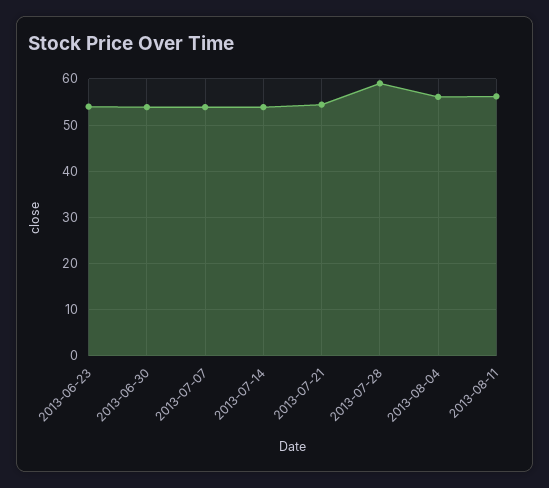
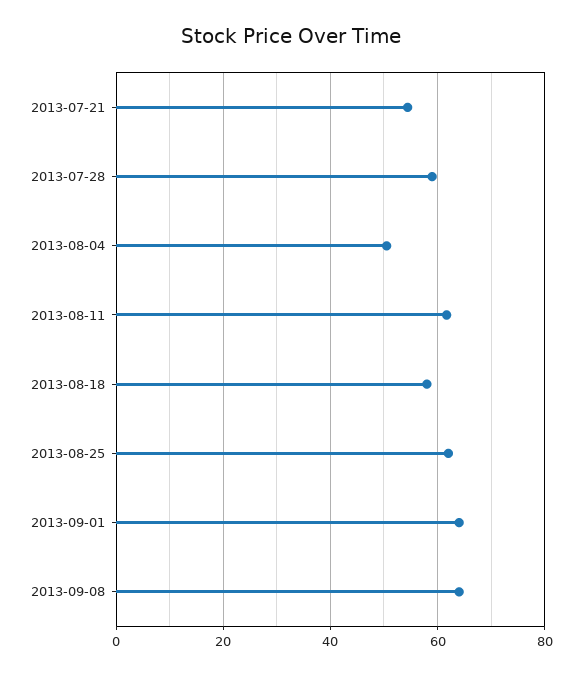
2013-06-23: 54 -> none
2013-06-30: 54 -> none
2013-07-07: 54 -> none
2013-07-14: 54 -> none
2013-08-04: 56 -> 50
2013-08-11: 56 -> 62
2013-08-18: none -> 58
2013-08-25: none -> 62
2013-09-01: none -> 64
2013-09-08: none -> 64

